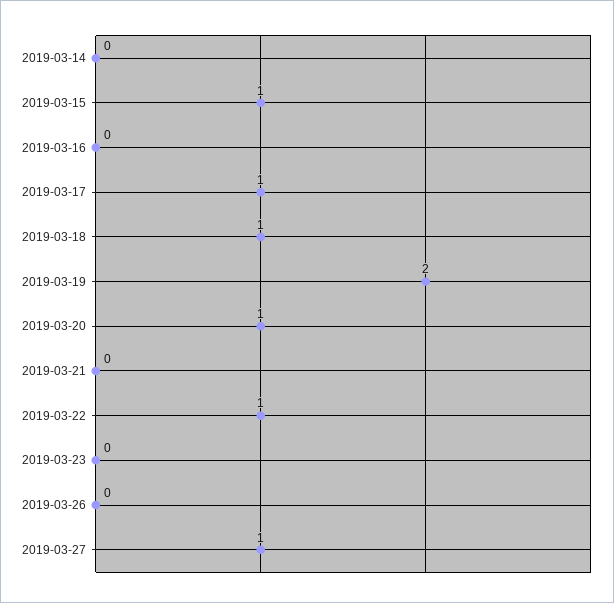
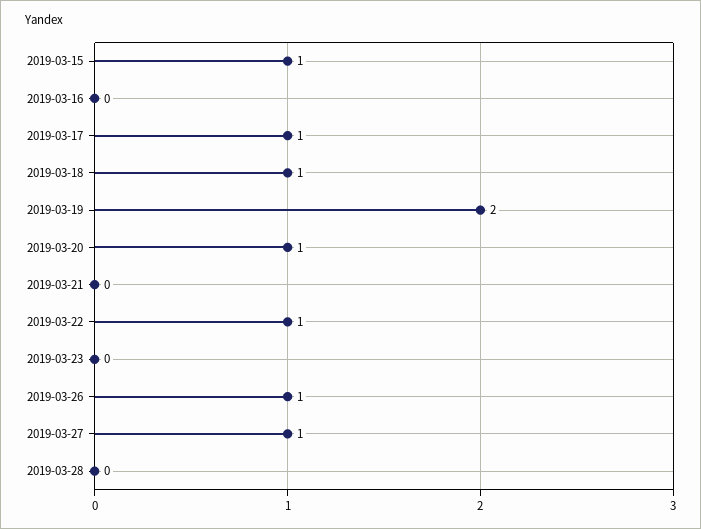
2019-03-14: 0 -> none
2019-03-26: 0 -> 1
2019-03-28: none -> 0

